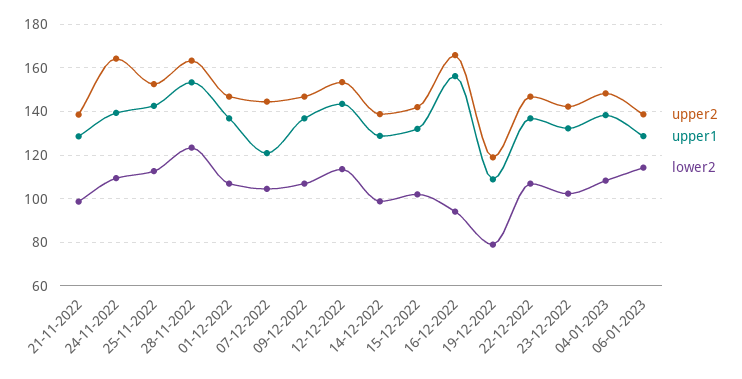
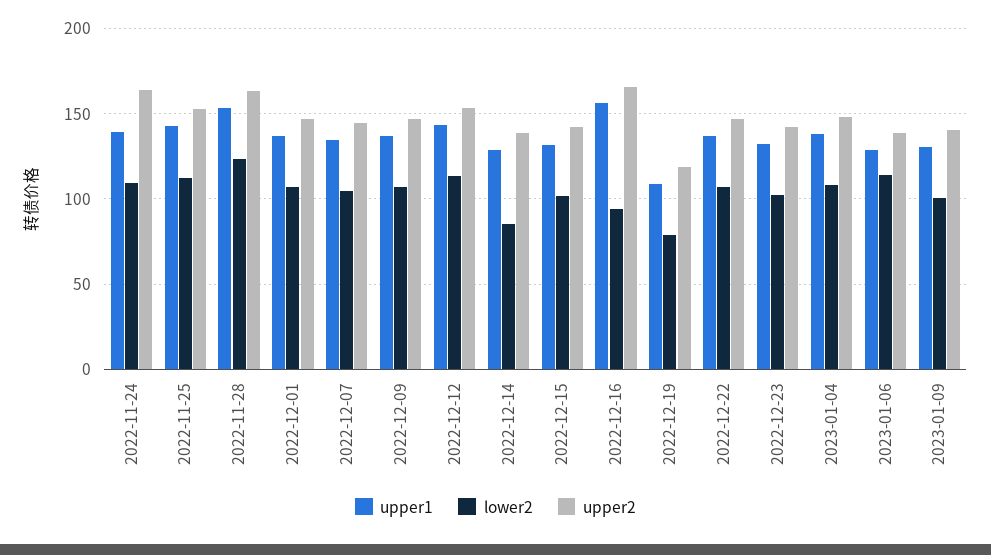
upper2, 21-11-2022: 140 -> none
upper1, 21-11-2022: 130 -> none
lower2, 21-11-2022: 100 -> none
upper1, 07-12-2022: 120 -> 135
lower2, 14-12-2022: 100 -> 85
upper1, 2023-01-09: none -> 130
lower2, 2023-01-09: none -> 100
upper2, 2023-01-09: none -> 140

